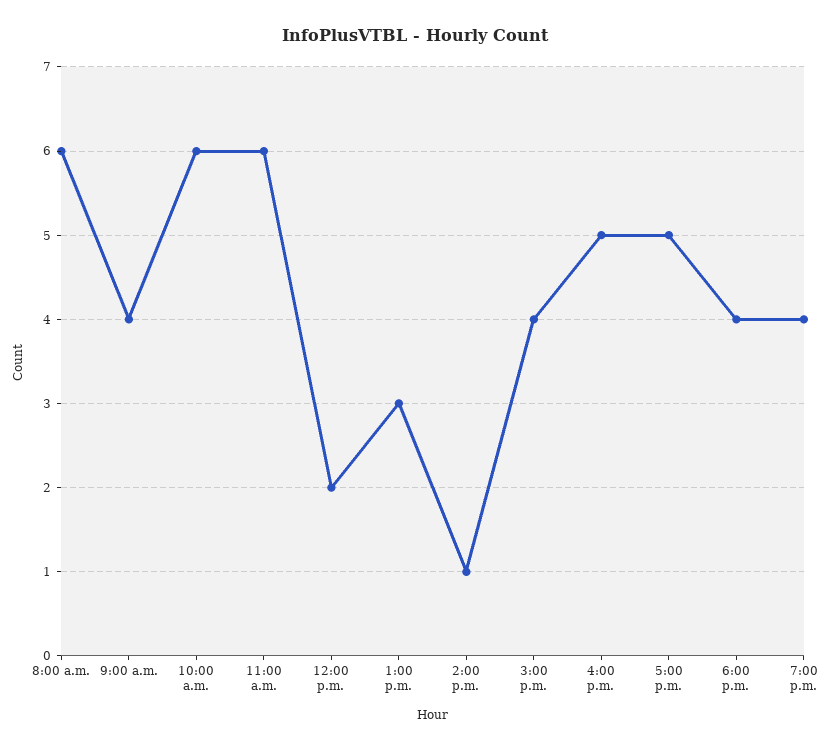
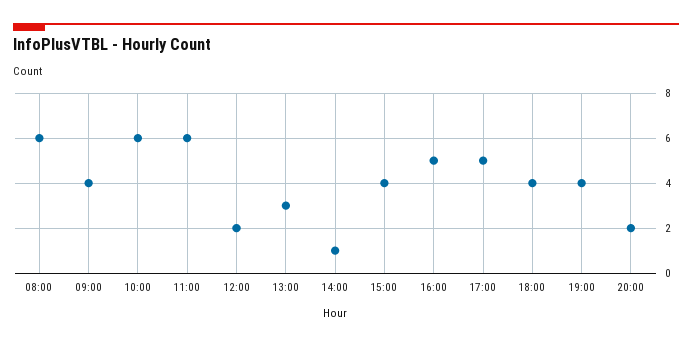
20:00: none -> 2

